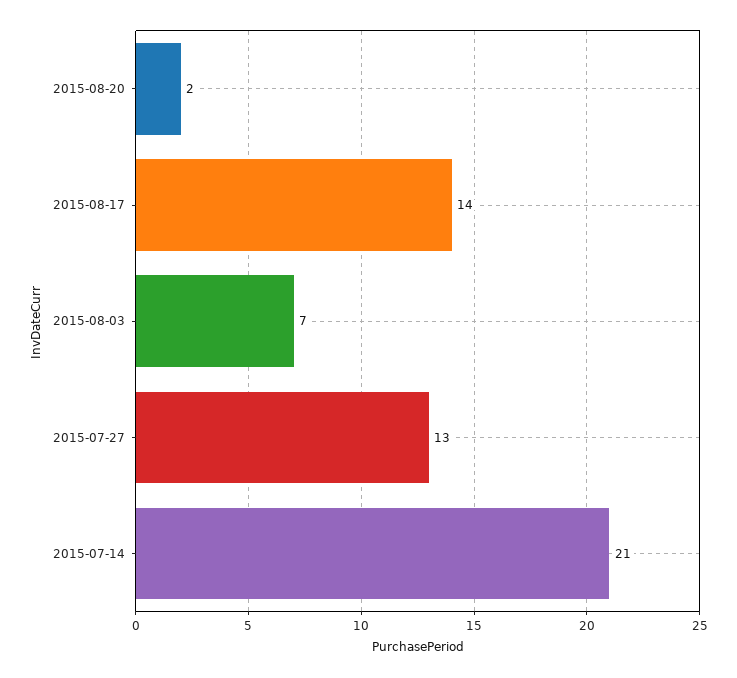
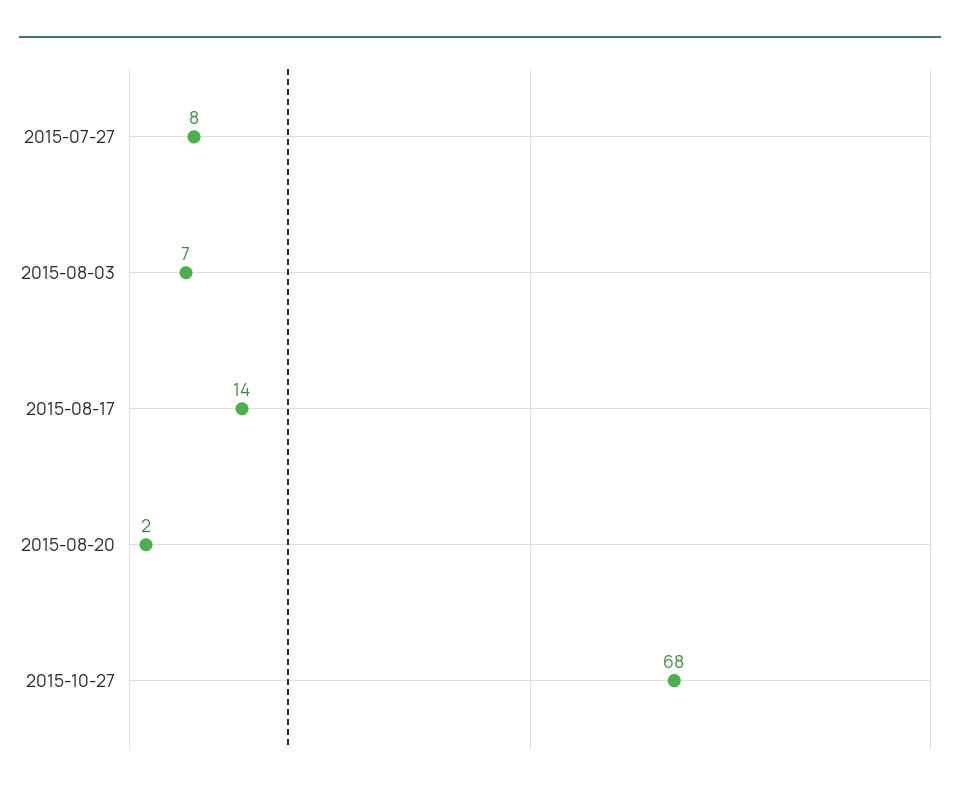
2015-07-27: 13 -> 8
2015-07-14: 21 -> none
2015-10-27: none -> 68

